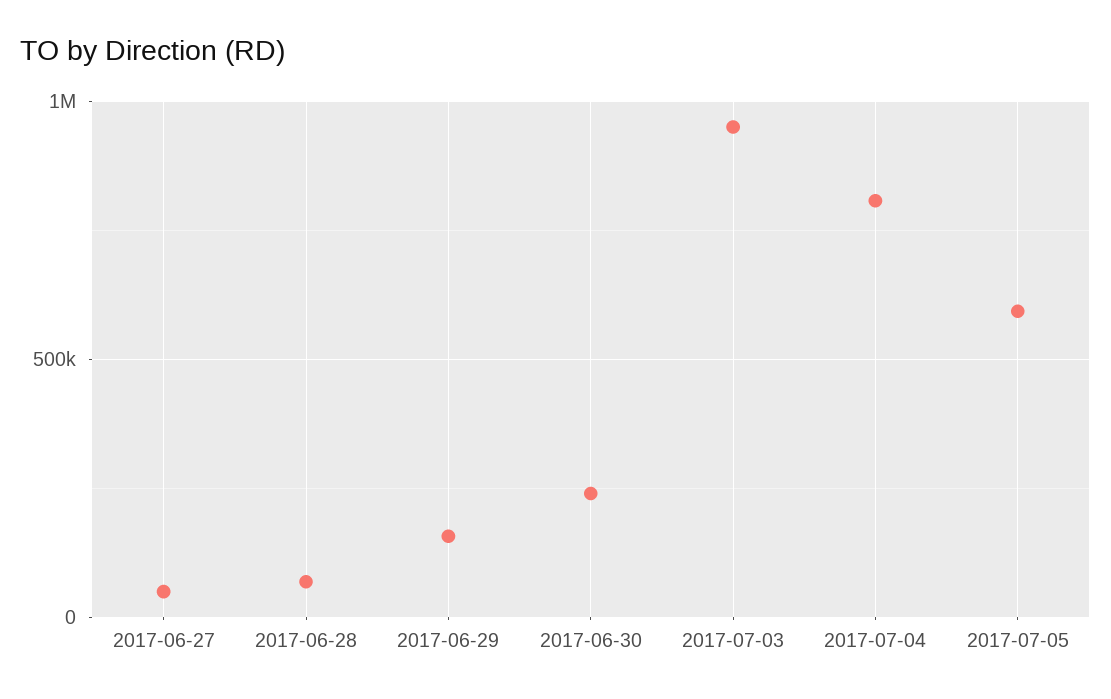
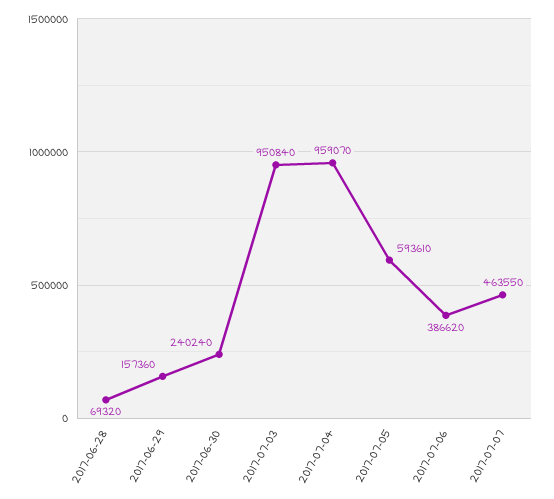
2017-06-27: 50000 -> none
2017-07-04: 800000 -> 959070
2017-07-06: none -> 386620
2017-07-07: none -> 463550

